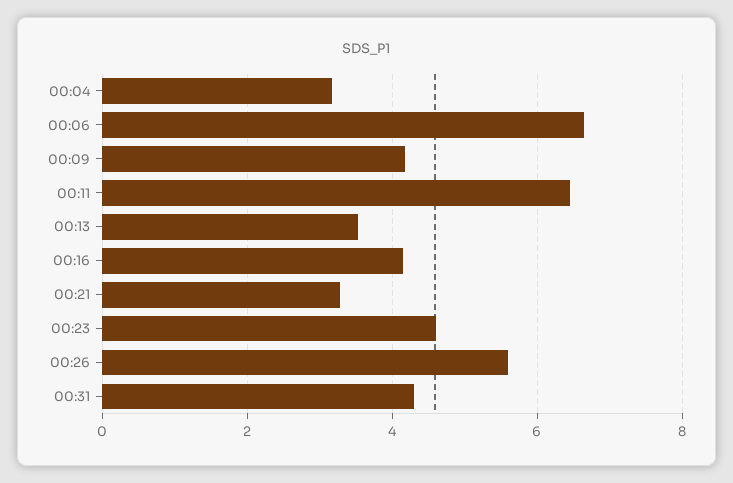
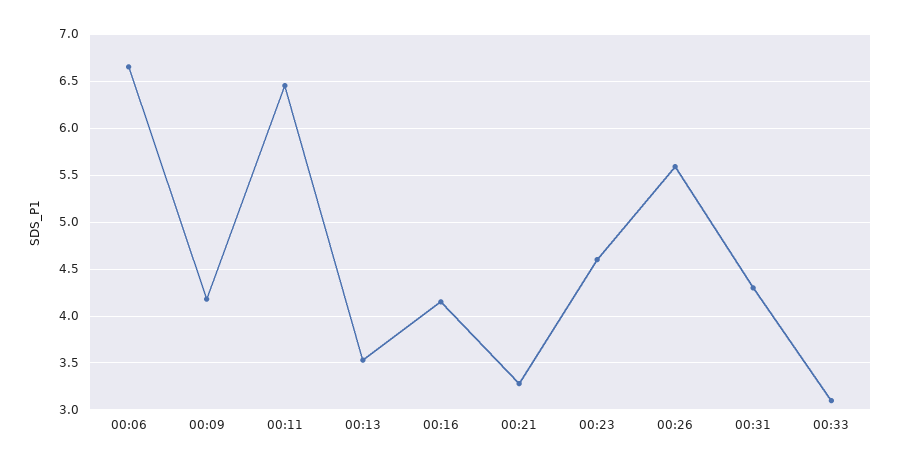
00:04: 3.2 -> none
00:33: none -> 3.1

